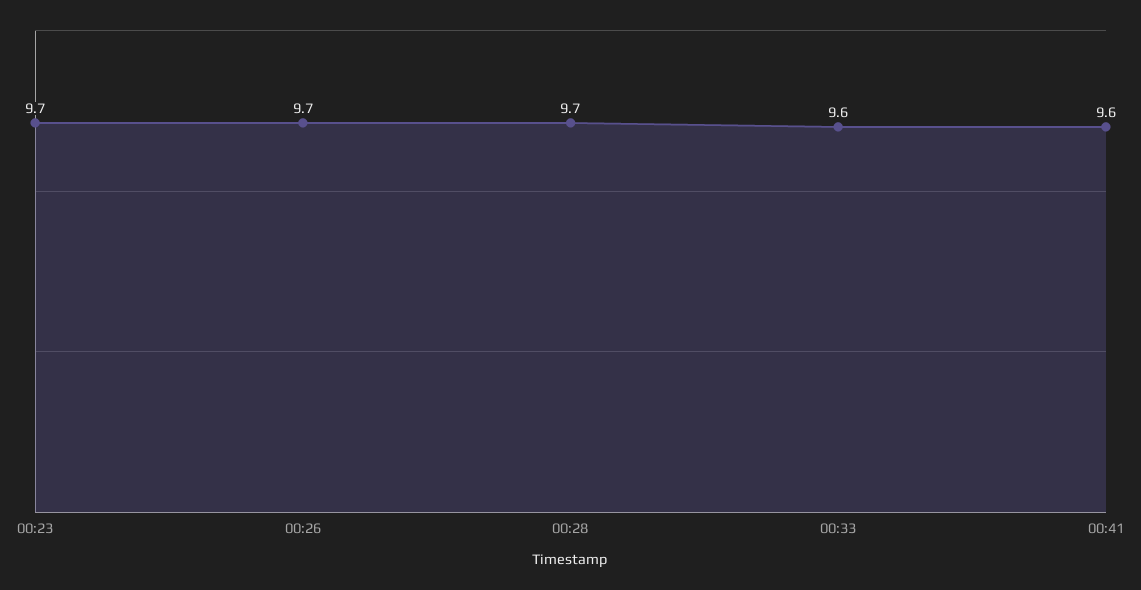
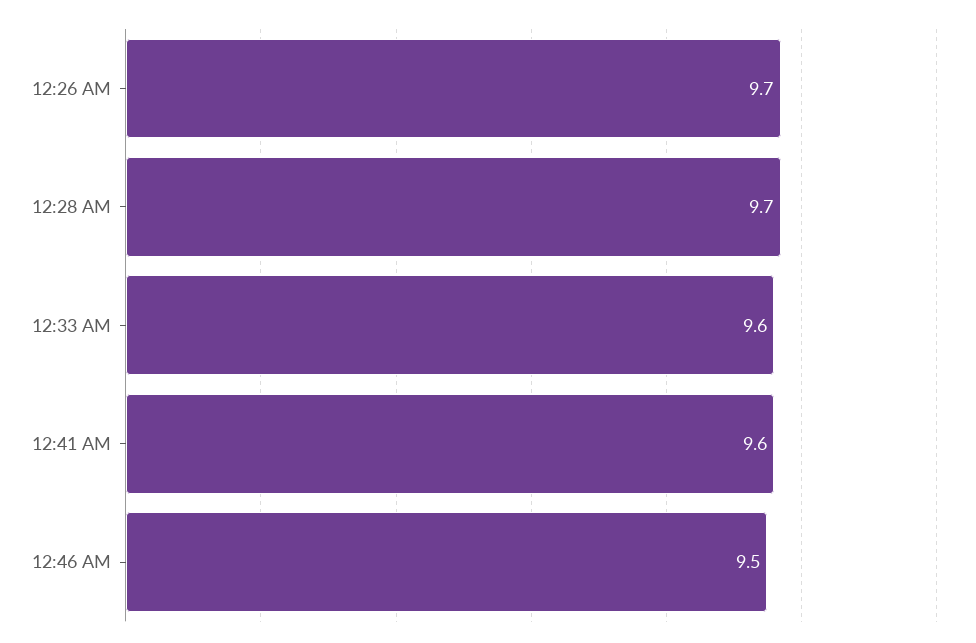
00:23: 9.7 -> none
12:46 AM: none -> 9.5

